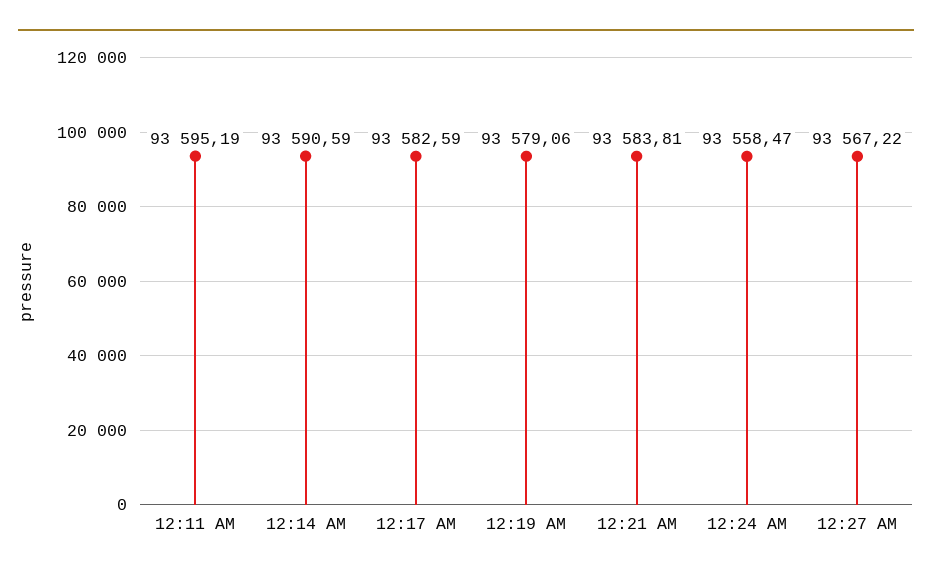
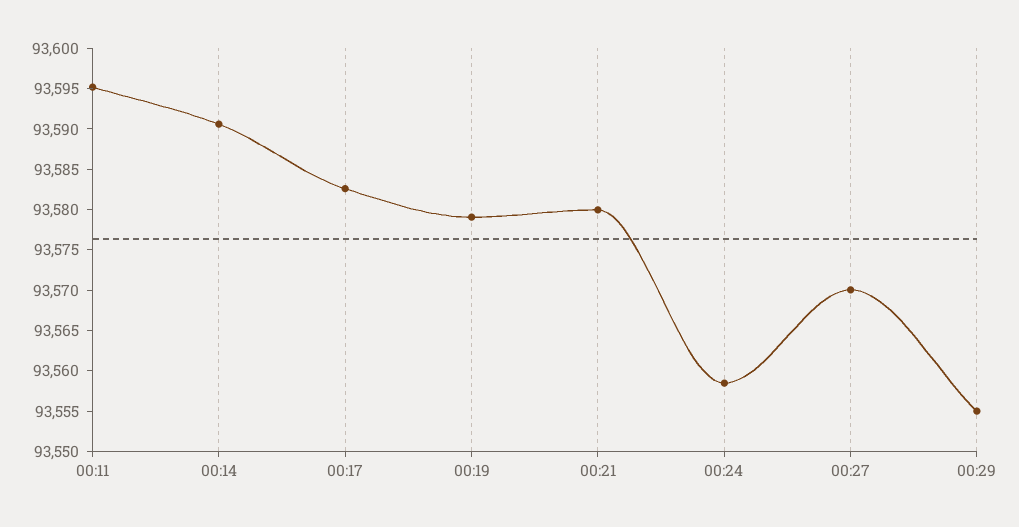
12:21 AM: 93583.81 -> 93580
12:27 AM: 93567.22 -> 93570
00:29: none -> 93555

